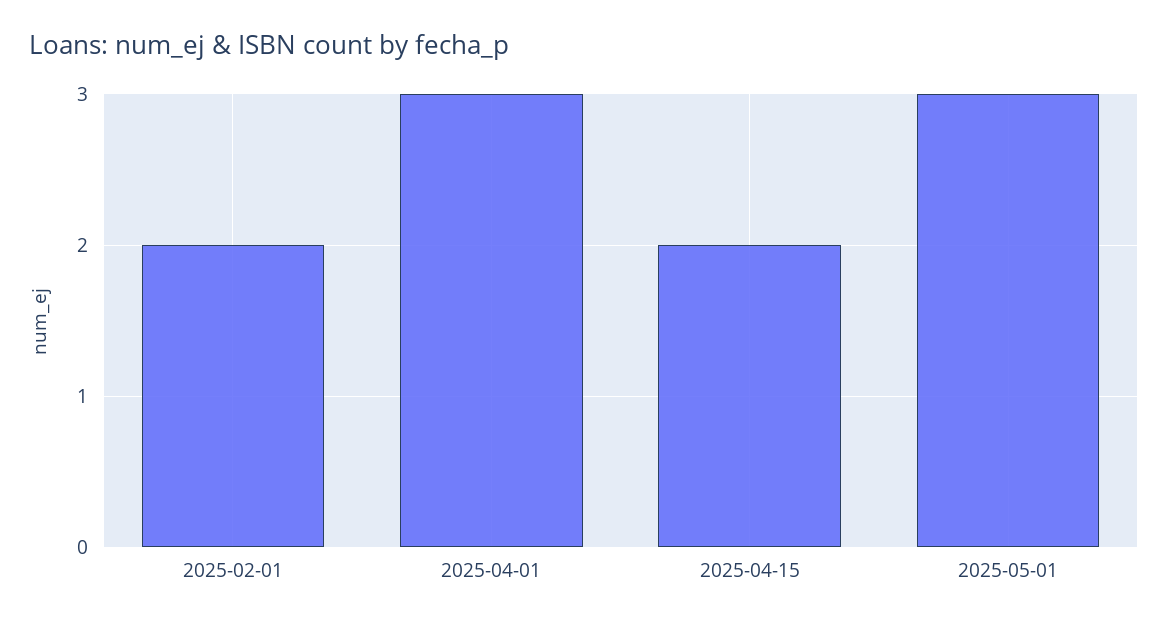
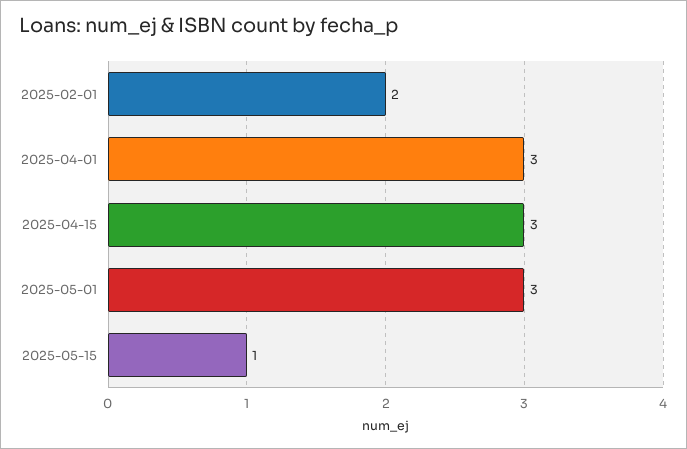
2025-04-15: 2 -> 3
2025-05-15: none -> 1

